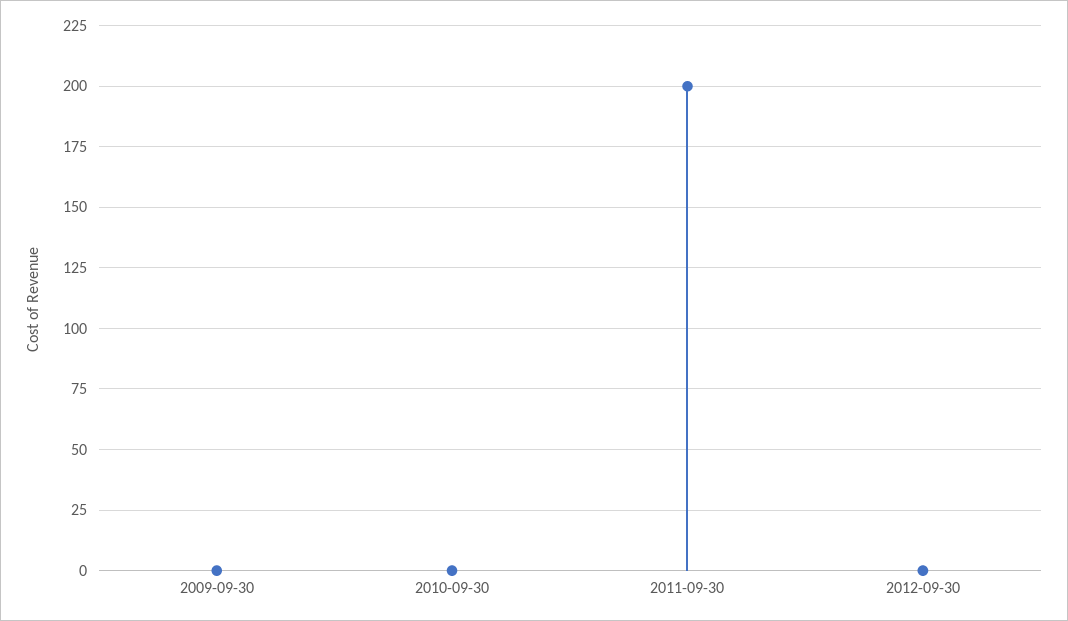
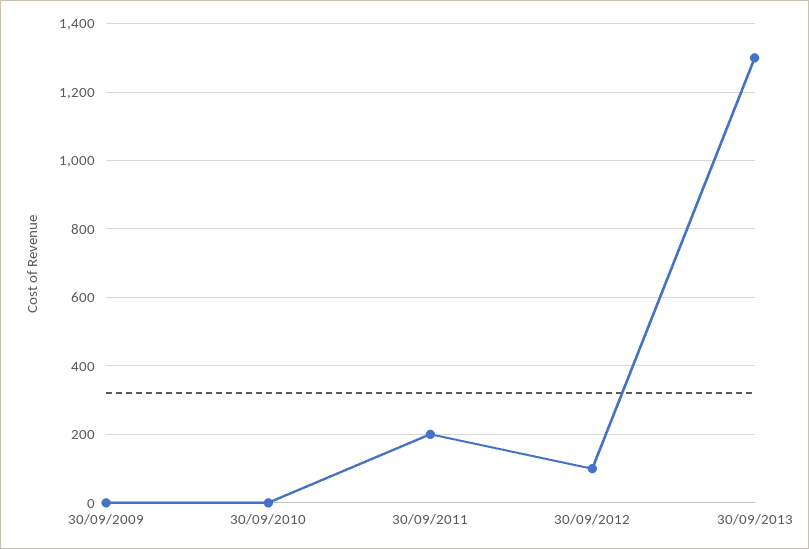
2012-09-30: 0 -> 100
30/09/2013: none -> 1300

